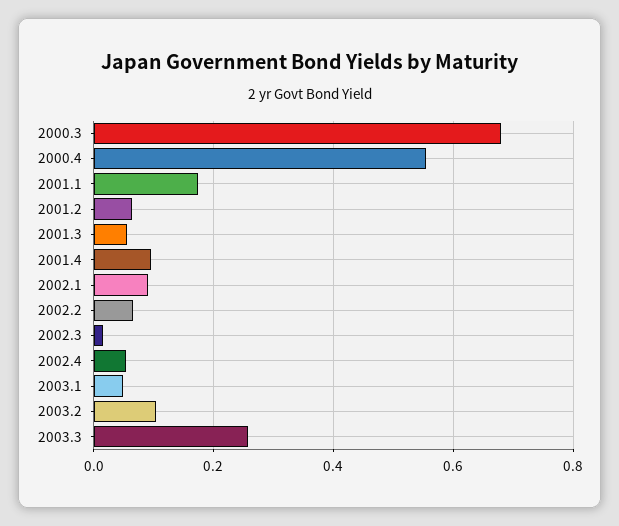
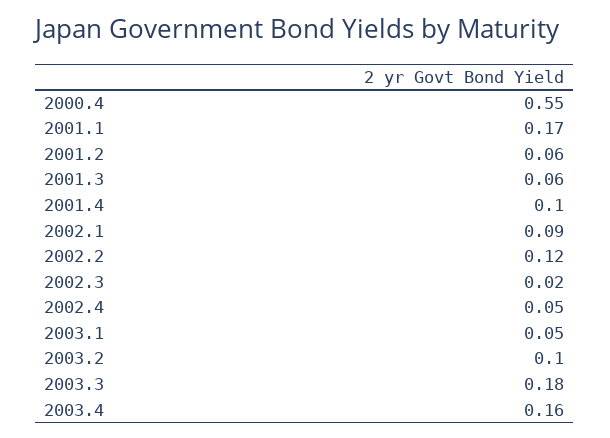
2000.3: 0.68 -> none
2002.2: 0.06 -> 0.12
2003.3: 0.26 -> 0.18
2003.4: none -> 0.16

